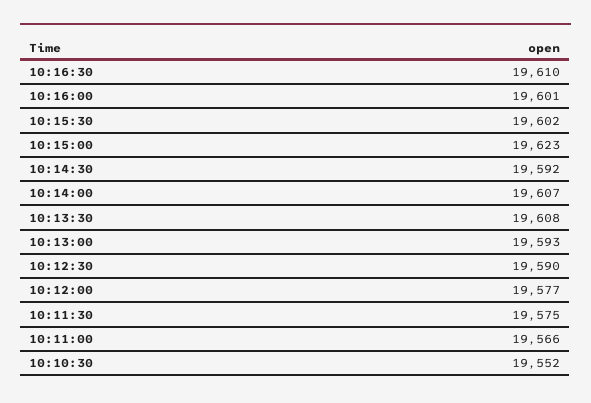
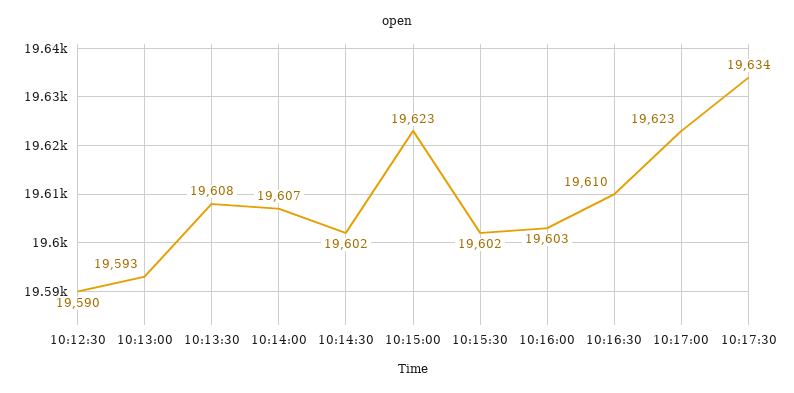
10:16:00: 19601 -> 19603
10:14:30: 19592 -> 19602
10:12:00: 19577 -> none
10:11:30: 19575 -> none
10:11:00: 19566 -> none
10:10:30: 19552 -> none
10:17:00: none -> 19623
10:17:30: none -> 19634

